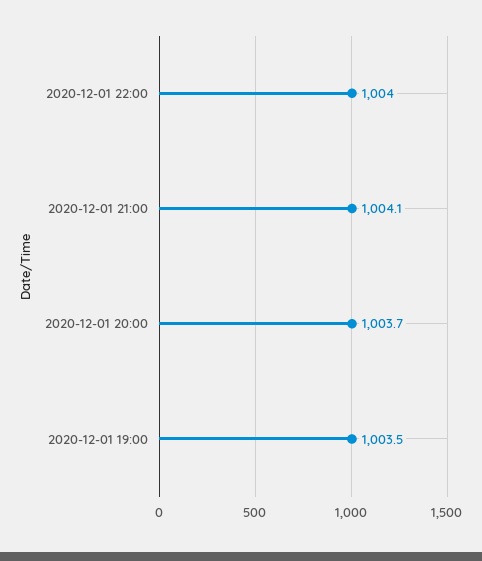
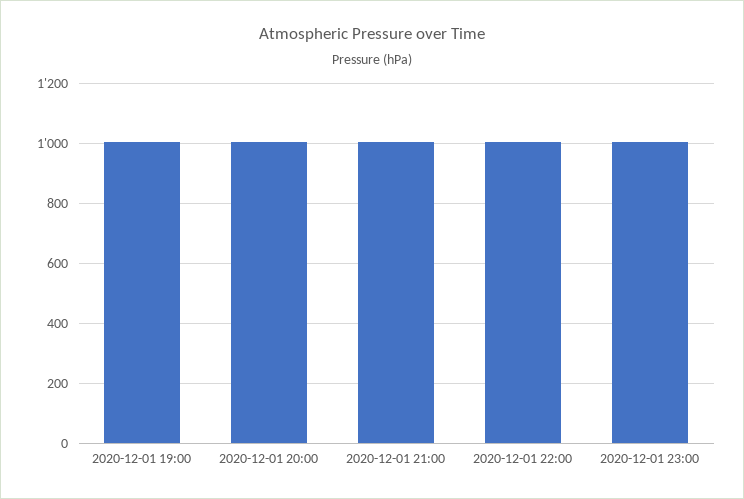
2020-12-01 23:00: none -> 1000

